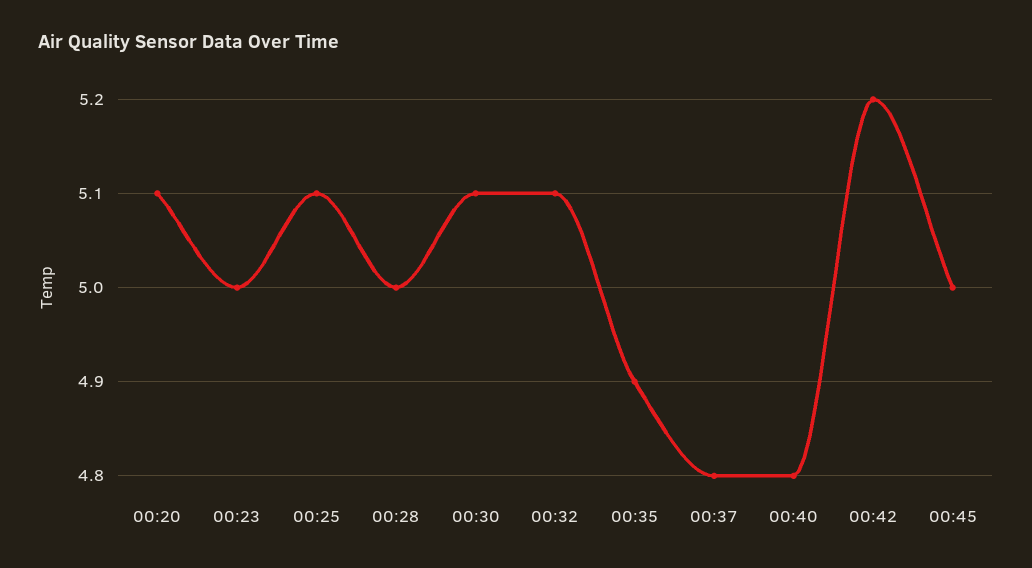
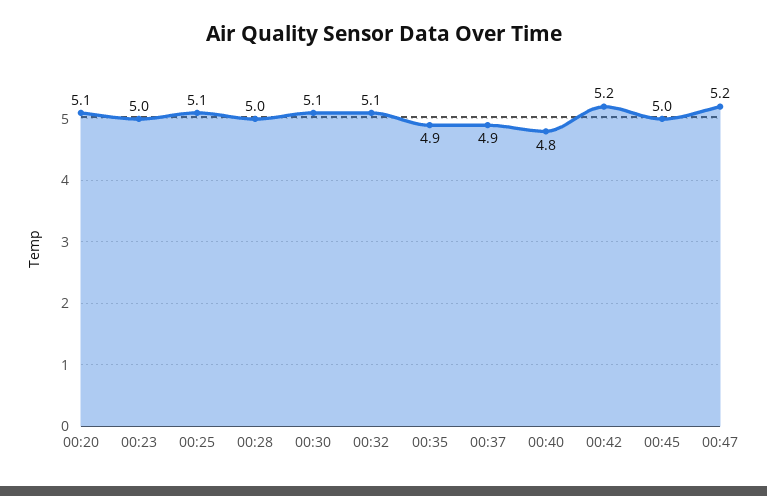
00:37: 4.8 -> 4.9
00:47: none -> 5.2

